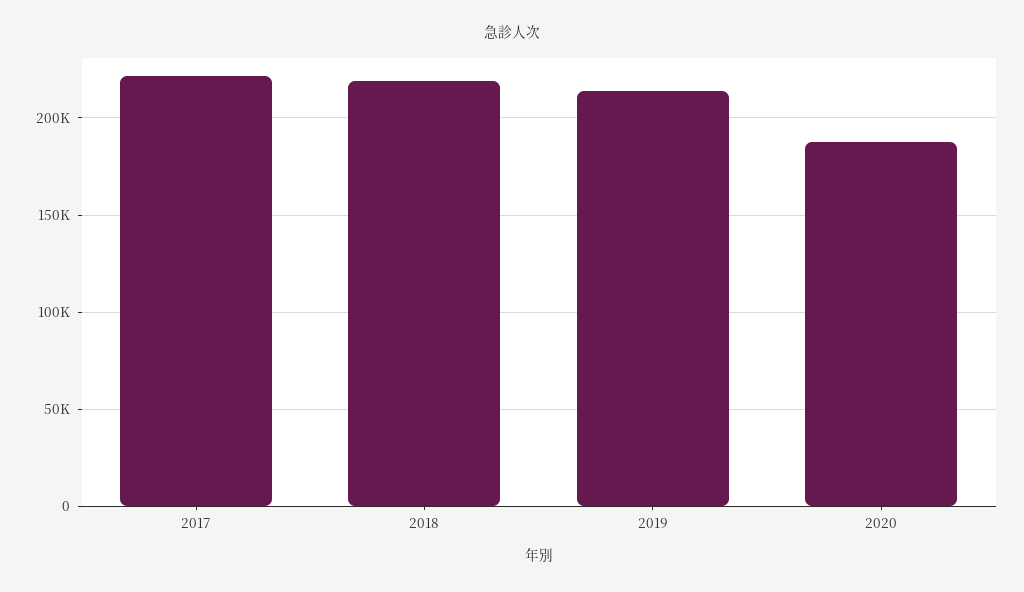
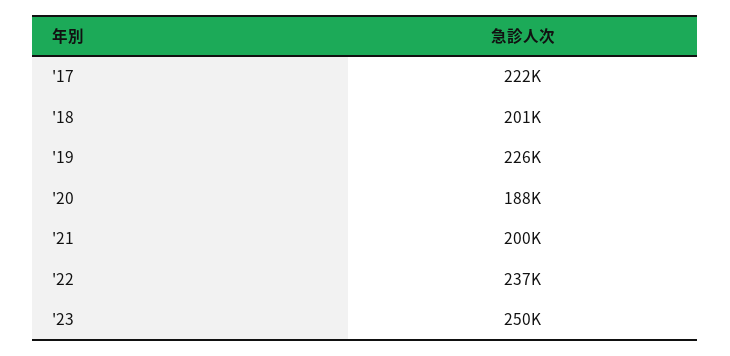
2018: 220000 -> 201000
2019: 215000 -> 226000
'21: none -> 200000
'22: none -> 237000
'23: none -> 250000

